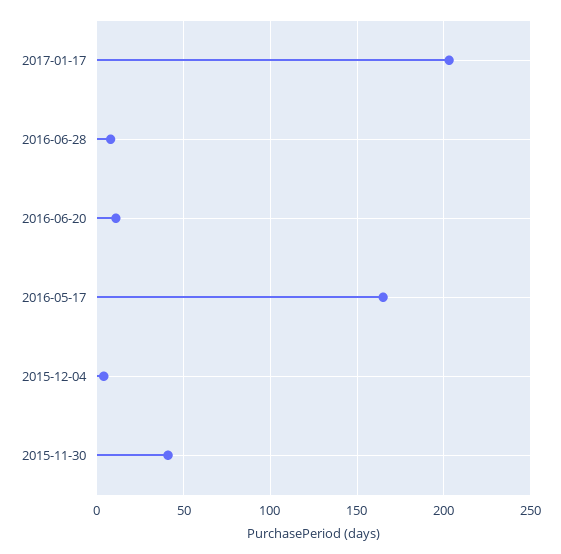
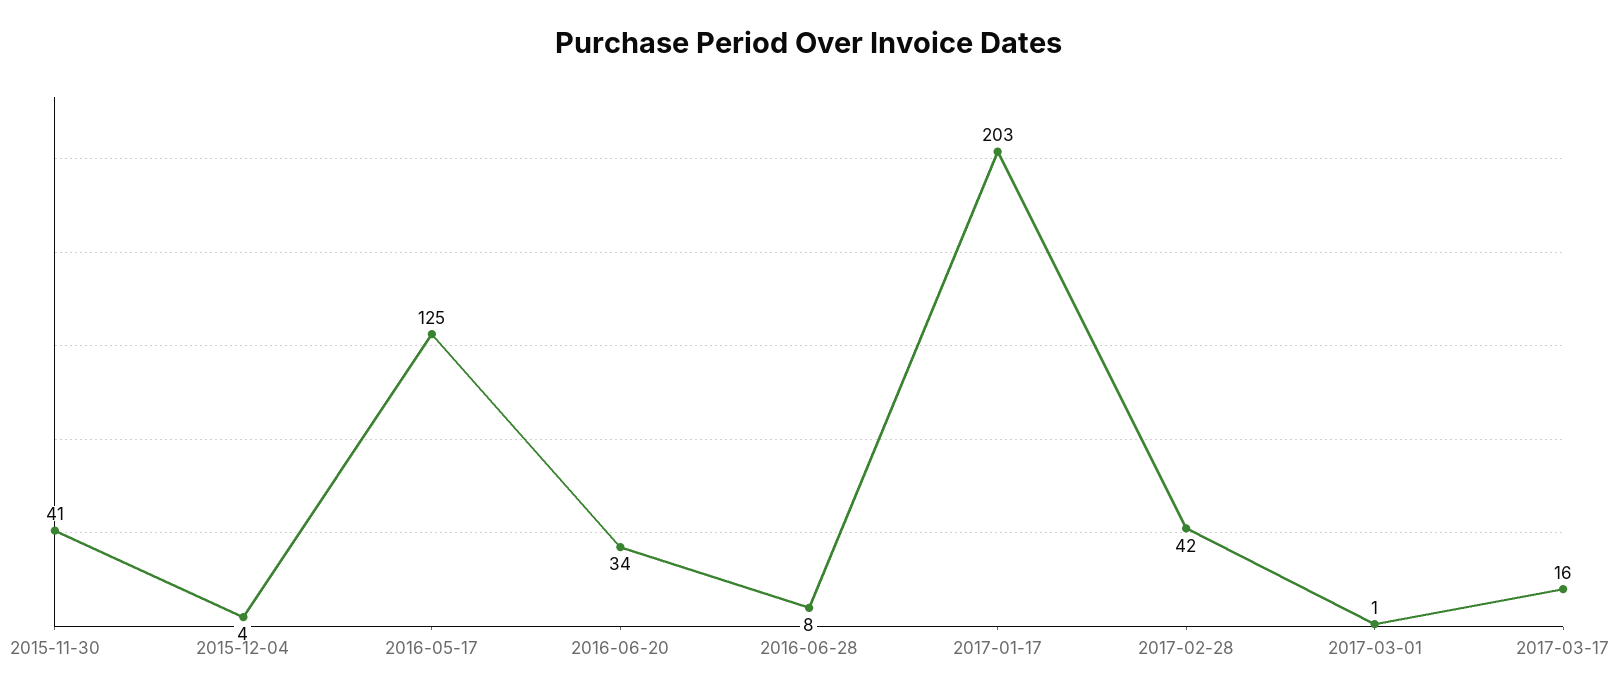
2016-06-20: 10 -> 34
2016-05-17: 165 -> 125
2017-02-28: none -> 42
2017-03-01: none -> 1
2017-03-17: none -> 16

